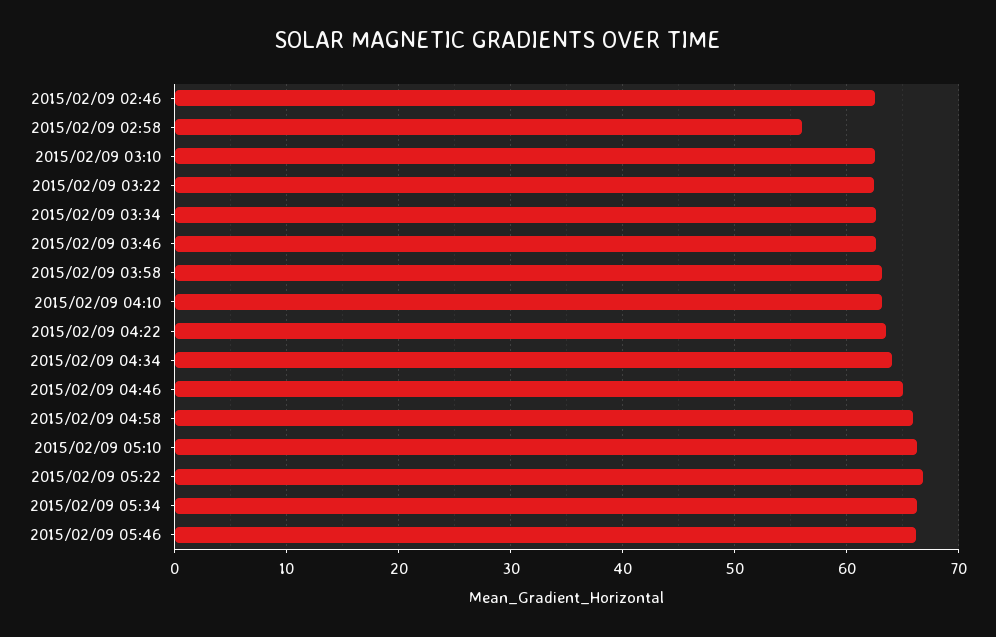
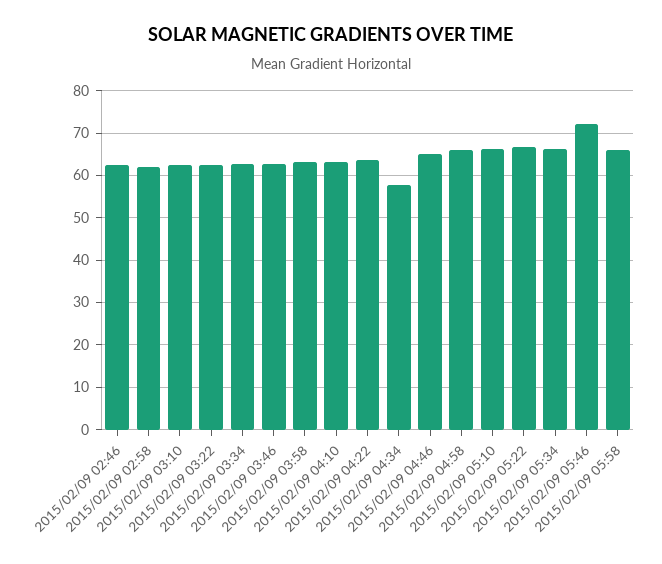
2015/02/09 02:58: 56 -> 62
2015/02/09 04:34: 64 -> 58
2015/02/09 05:46: 66 -> 72
2015/02/09 05:58: none -> 66

